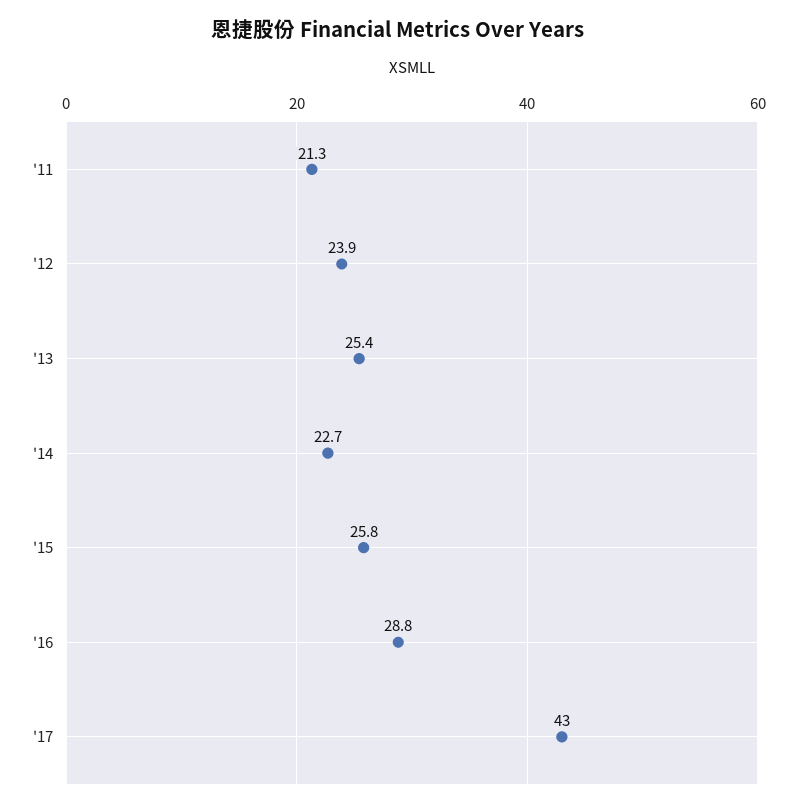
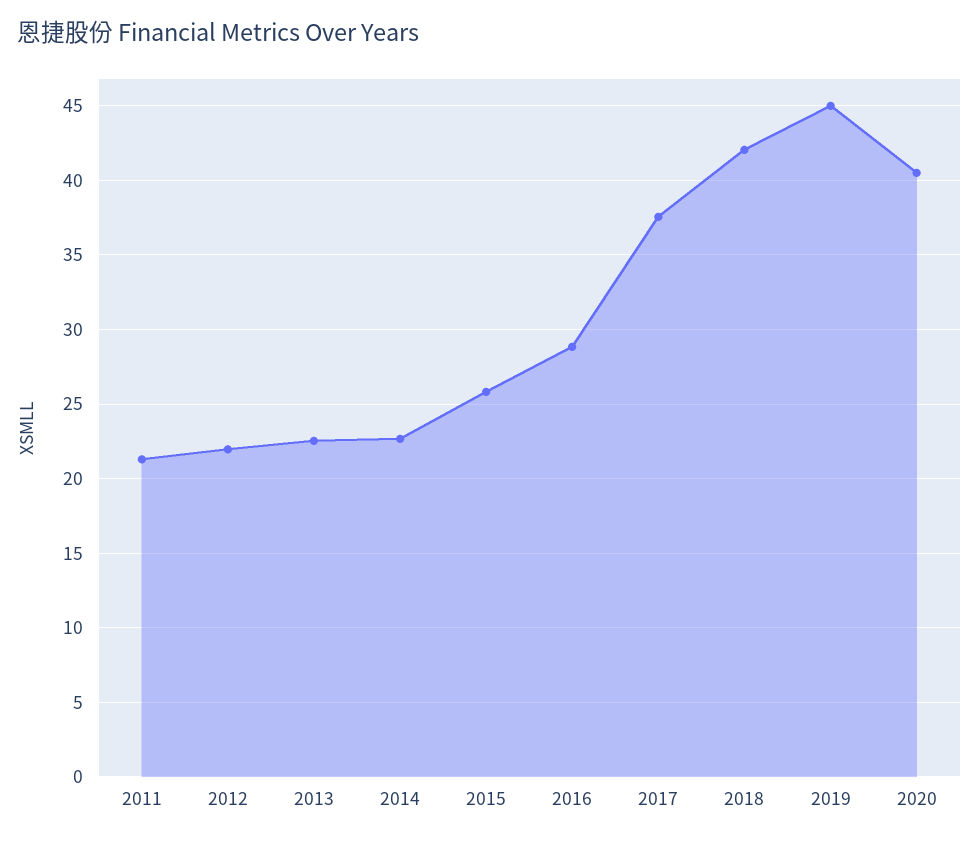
'12: 23.9 -> 22
'13: 25.4 -> 22.5
'17: 43 -> 37.5
2018: none -> 42
2019: none -> 45
2020: none -> 40.5

